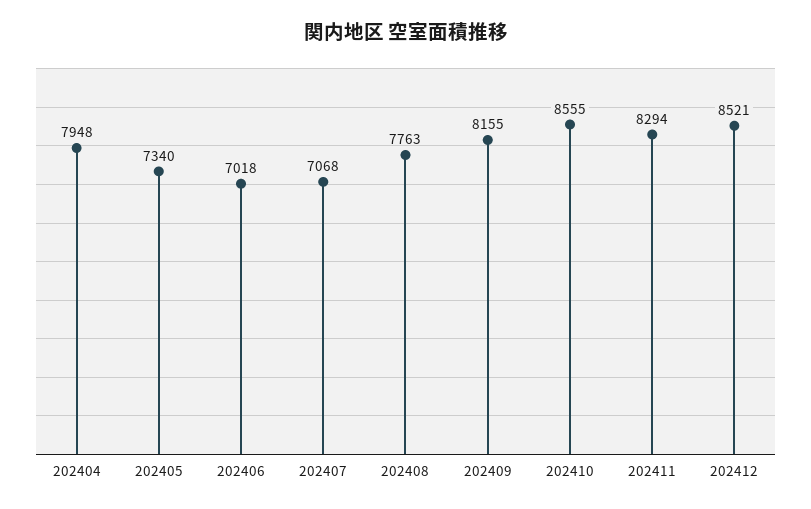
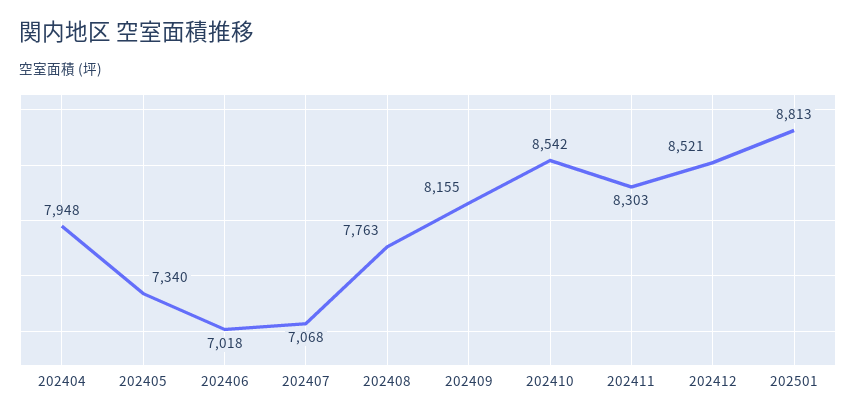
202410: 8555 -> 8542
202411: 8294 -> 8303
202501: none -> 8813

